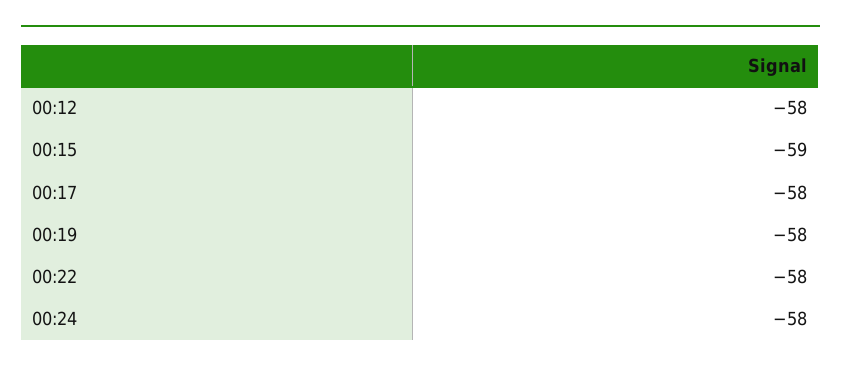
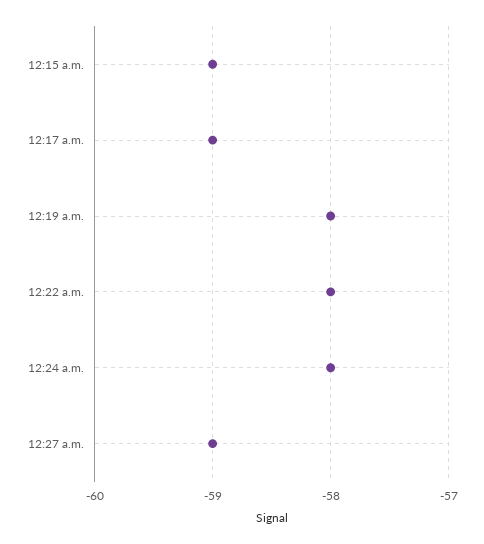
00:12: -58 -> none
00:17: -58 -> -59
12:27 a.m.: none -> -59

